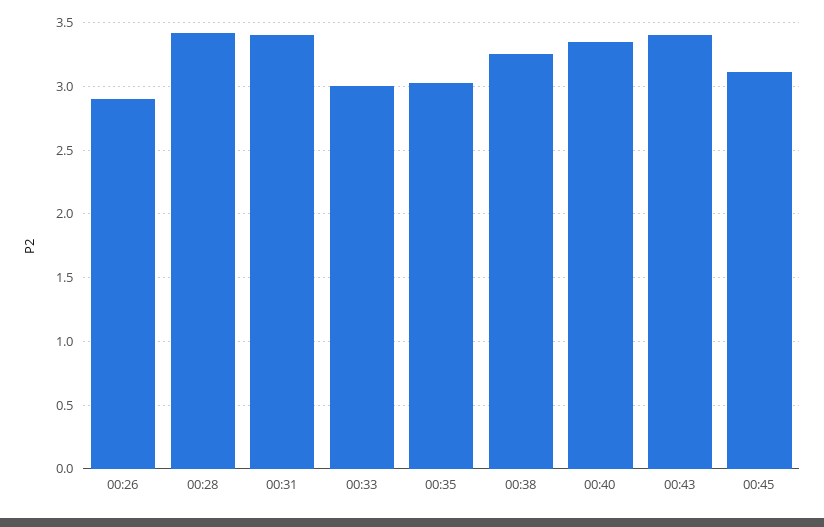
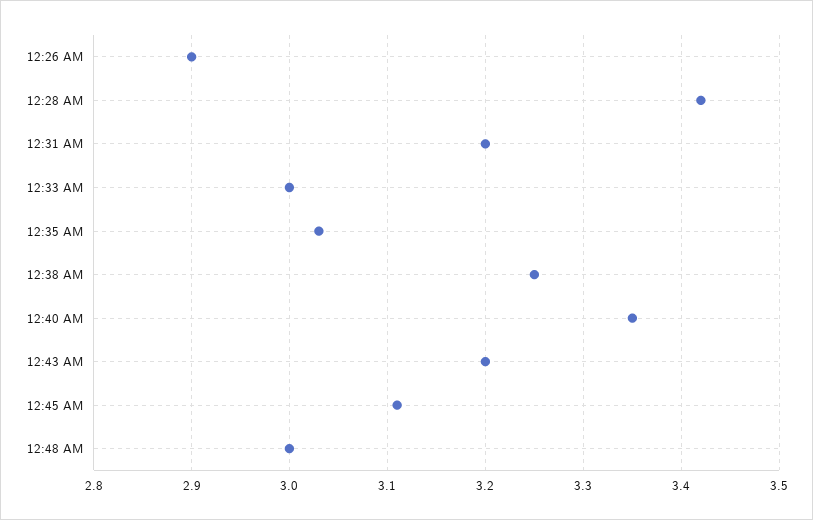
00:31: 3.4 -> 3.2
00:43: 3.4 -> 3.2
12:48 AM: none -> 3

